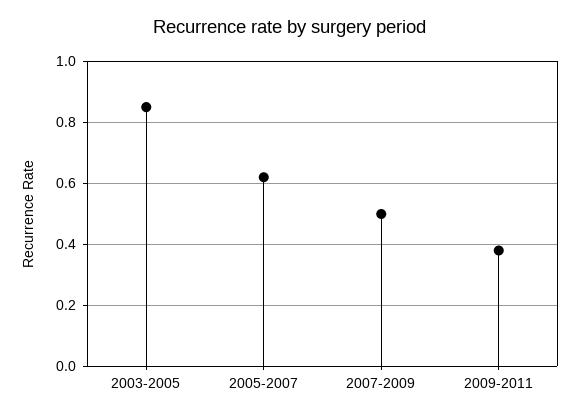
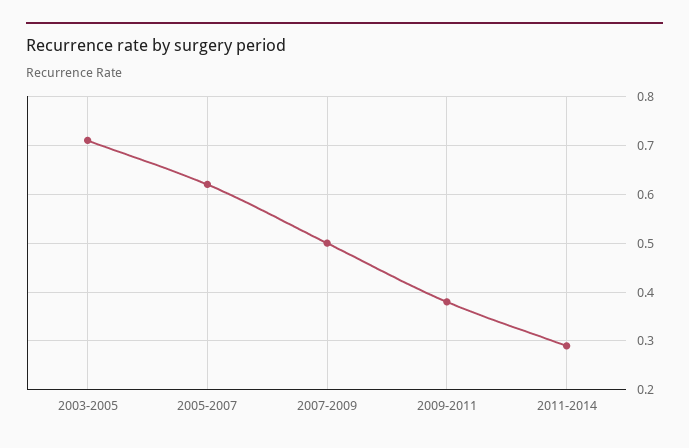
2003-2005: 0.85 -> 0.7
2011-2014: none -> 0.3

